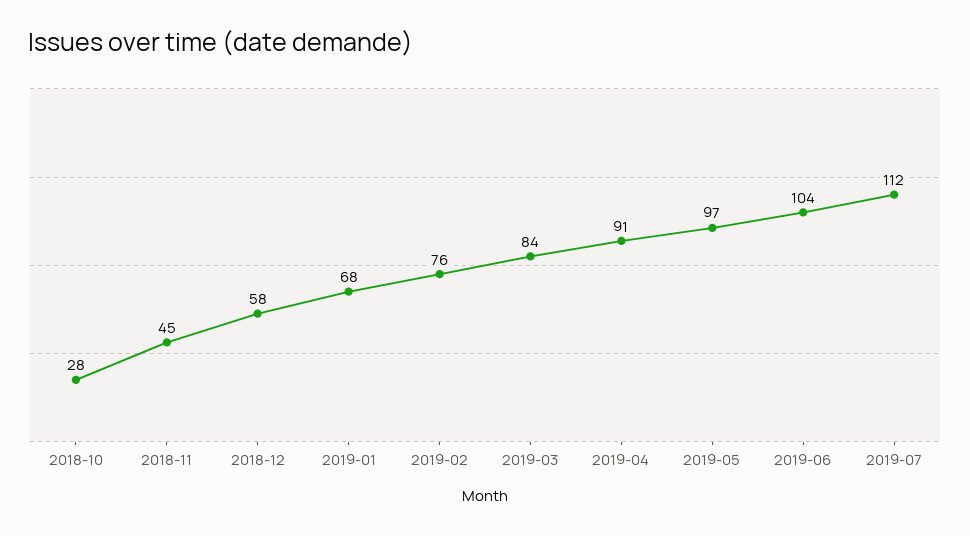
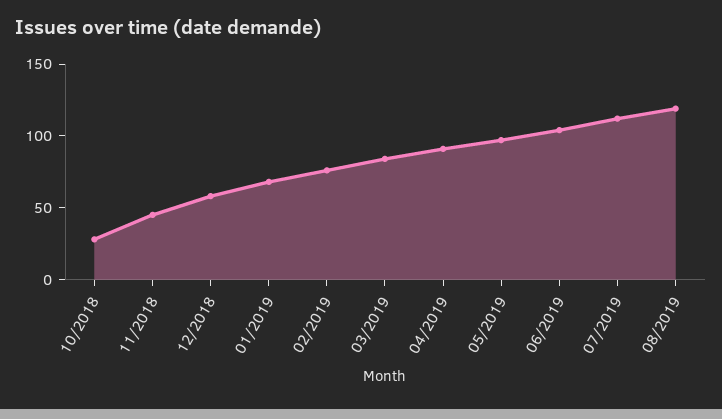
08/2019: none -> 120

